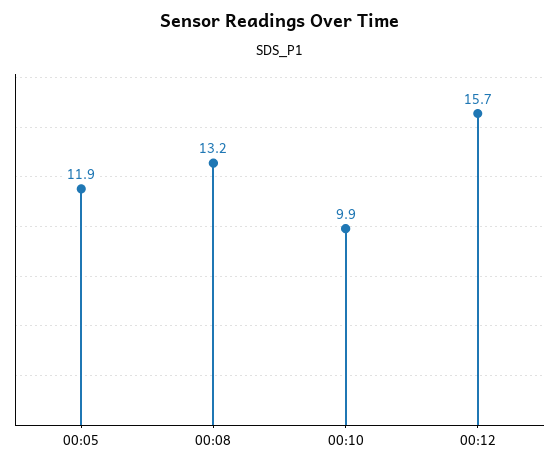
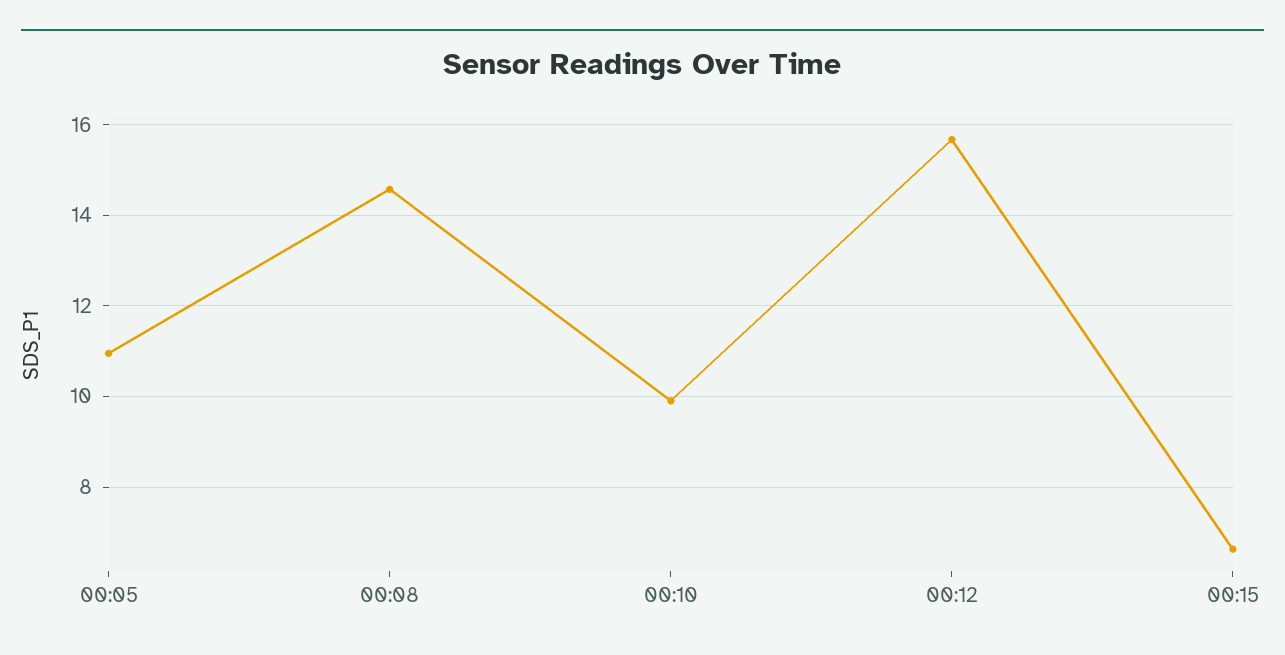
00:05: 11.9 -> 11
00:08: 13.2 -> 14.6
00:15: none -> 6.6

